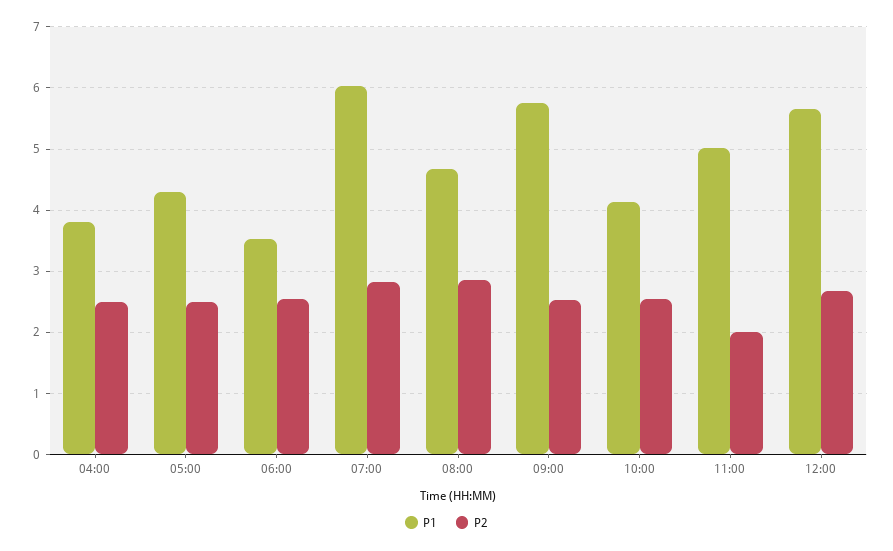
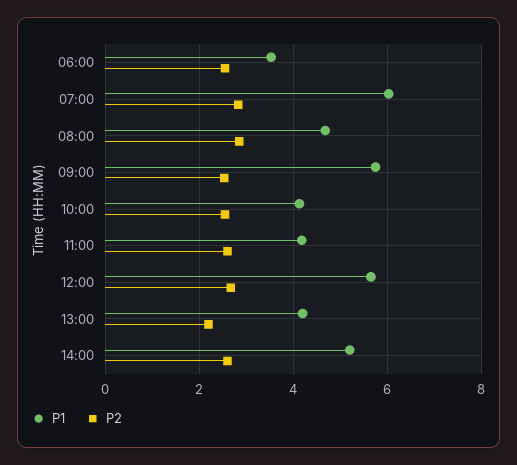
P1, 04:00: 3.8 -> none
P2, 04:00: 2.5 -> none
P1, 05:00: 4.3 -> none
P2, 05:00: 2.5 -> none
P1, 11:00: 5 -> 4.2
P2, 11:00: 2 -> 2.6
P1, 13:00: none -> 4.2
P2, 13:00: none -> 2.2
P1, 14:00: none -> 5.2
P2, 14:00: none -> 2.6

